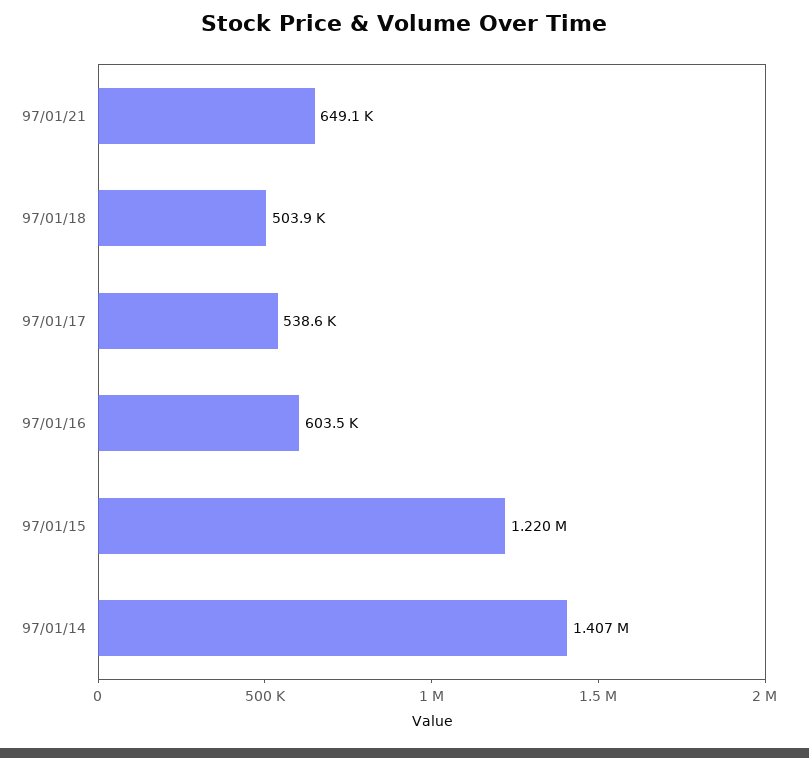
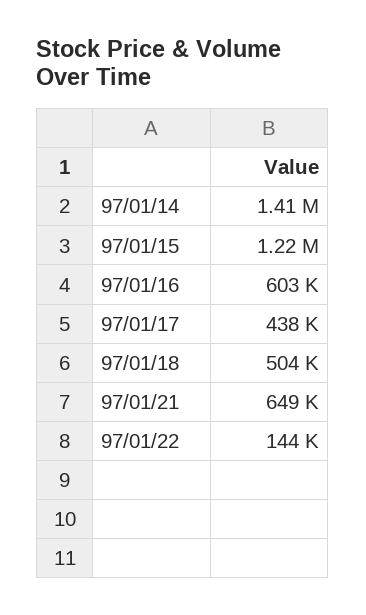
97/01/17: 538600 -> 438000
97/01/22: none -> 144000

